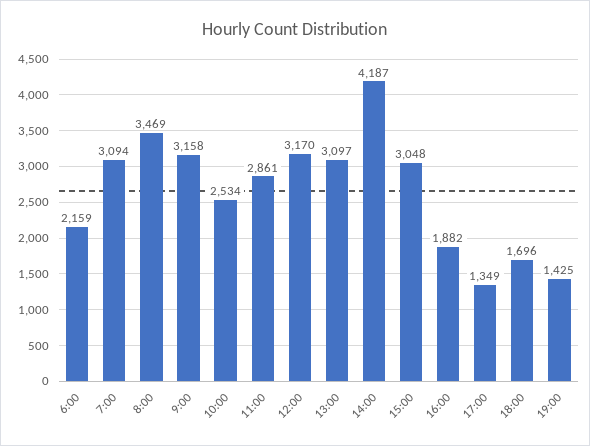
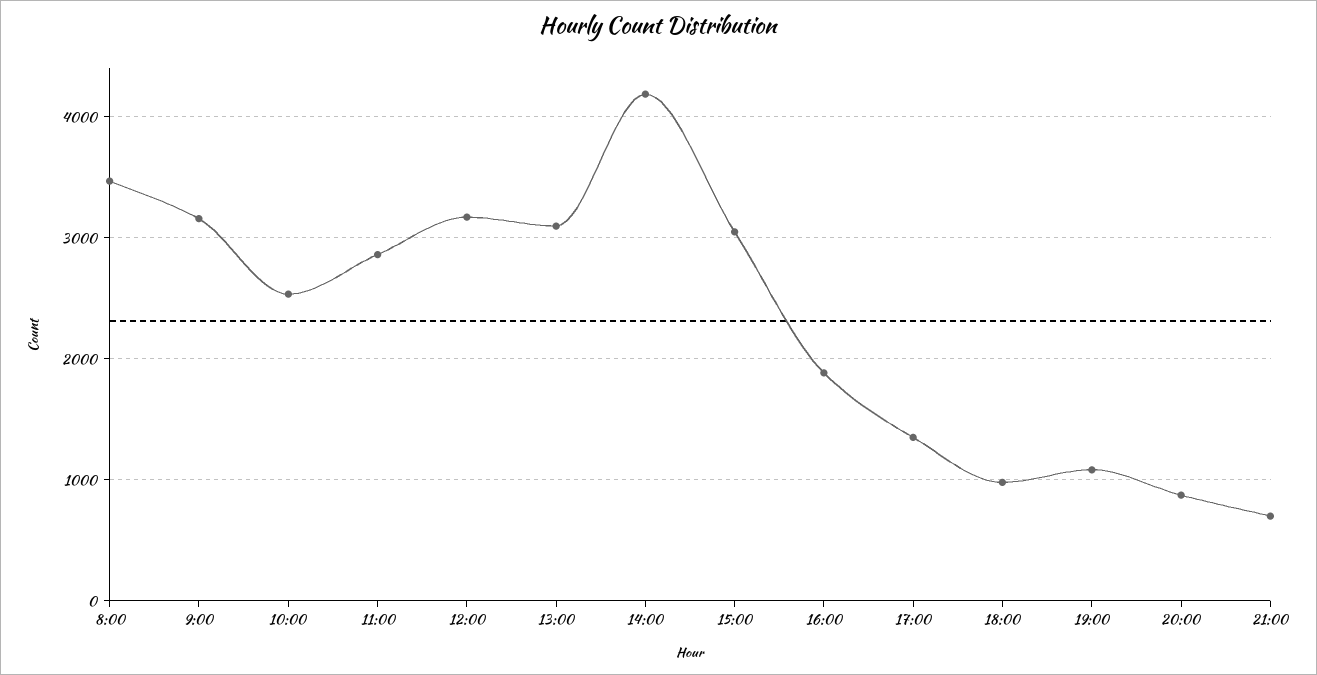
6:00: 2159 -> none
7:00: 3094 -> none
18:00: 1696 -> 1000
19:00: 1425 -> 1100
20:00: none -> 900
21:00: none -> 700

